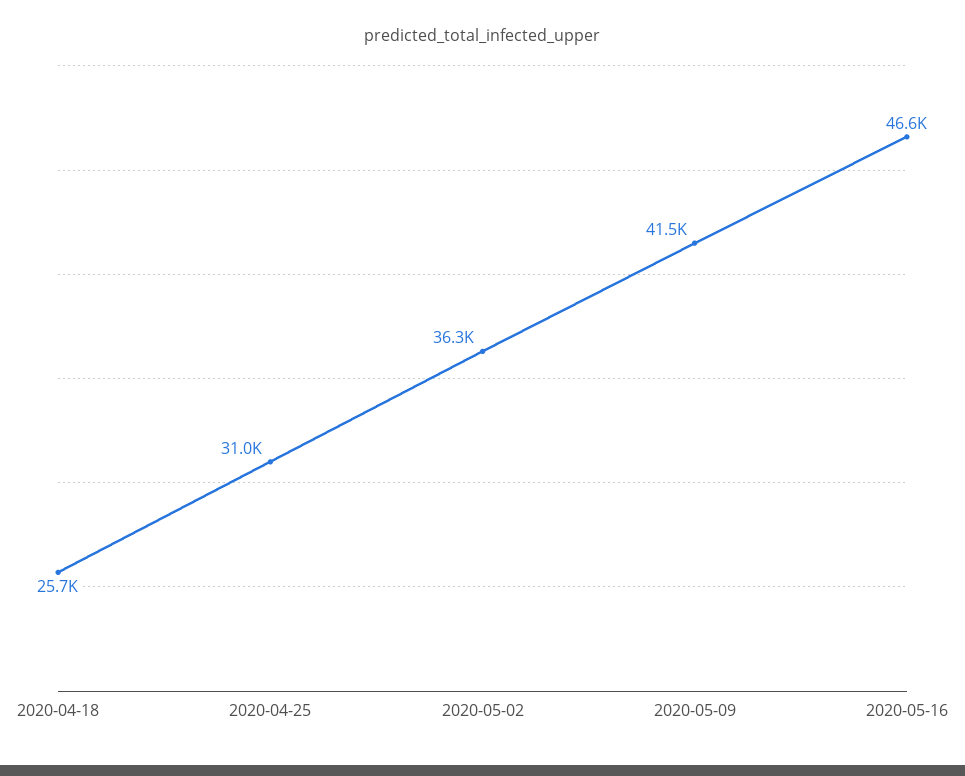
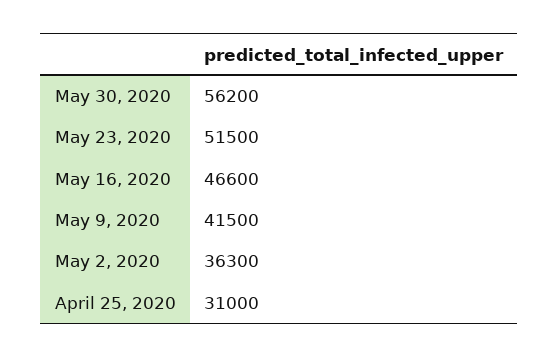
2020-04-18: 25700 -> none
May 30, 2020: none -> 56200
May 23, 2020: none -> 51500

